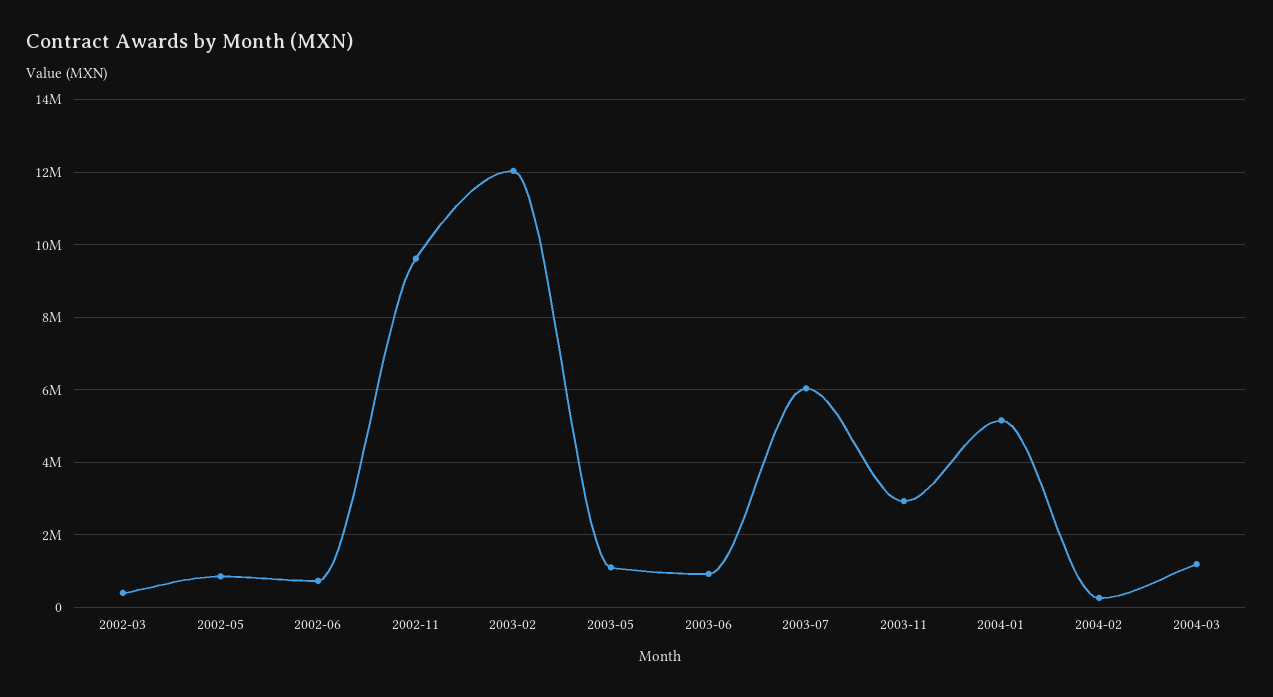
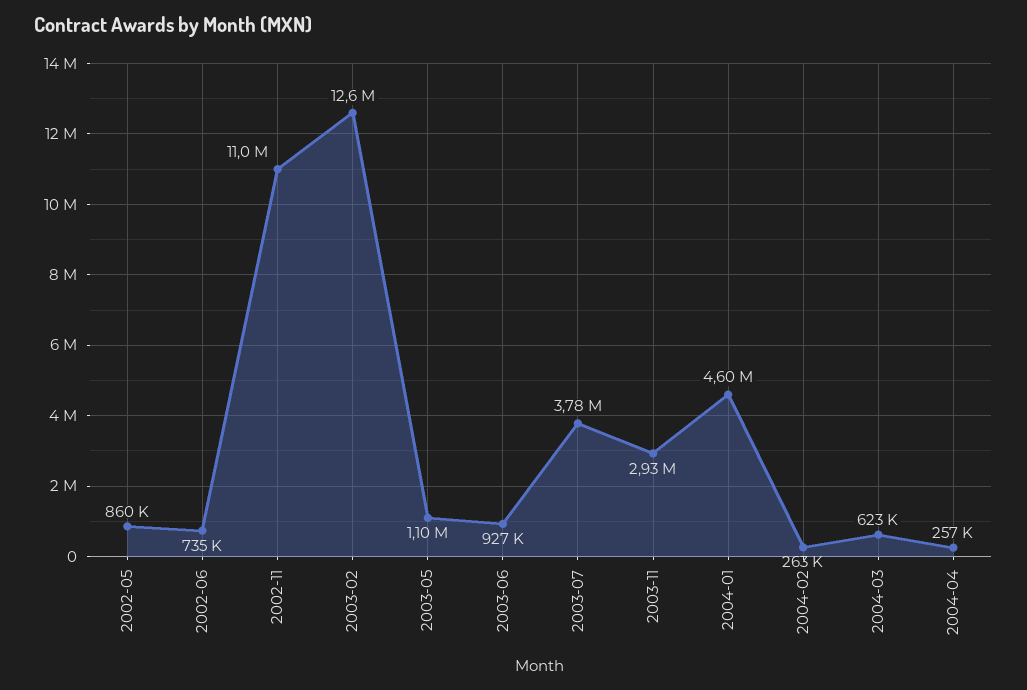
2002-03: 400000 -> none
2002-11: 9600000 -> 11000000
2003-02: 12000000 -> 12600000
2003-07: 6000000 -> 3780000
2004-01: 5200000 -> 4600000
2004-03: 1200000 -> 623000
2004-04: none -> 257000

